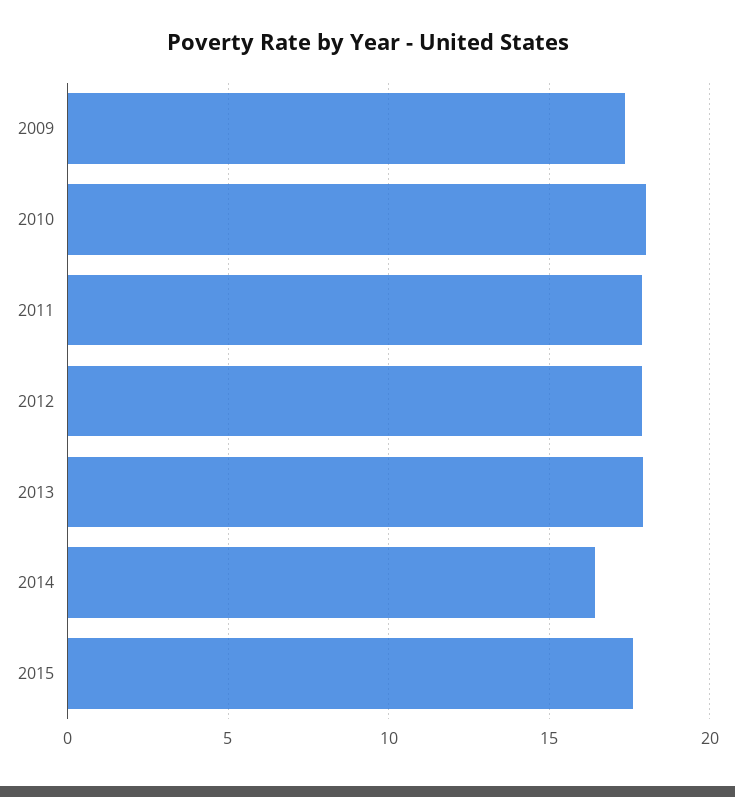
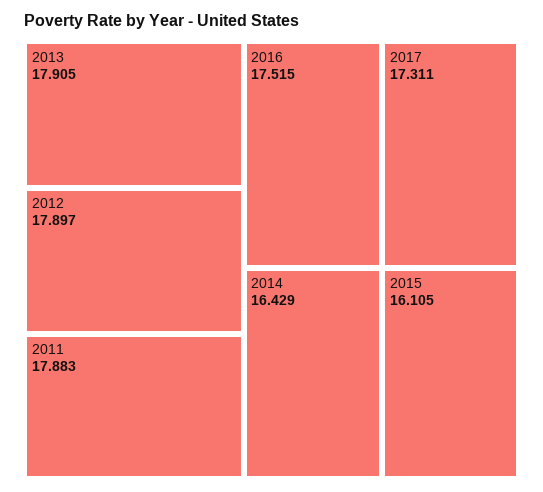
2009: 17.5 -> none
2010: 18 -> none
2015: 17.5 -> 16.105
2016: none -> 17.515
2017: none -> 17.311

